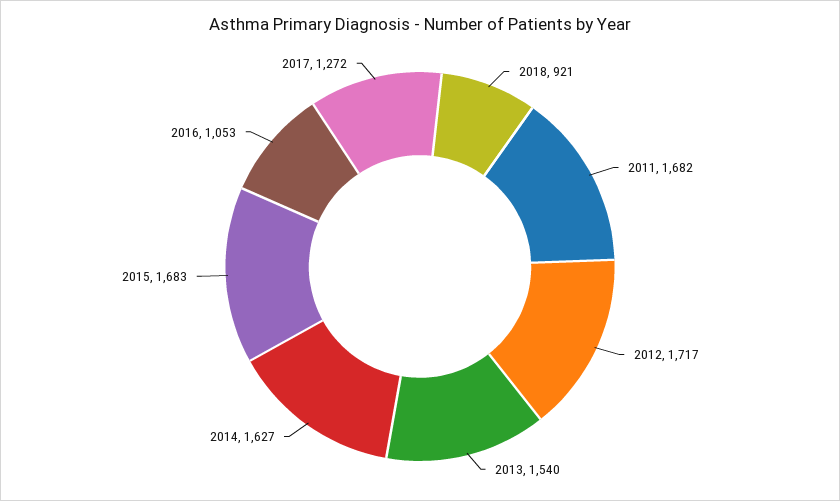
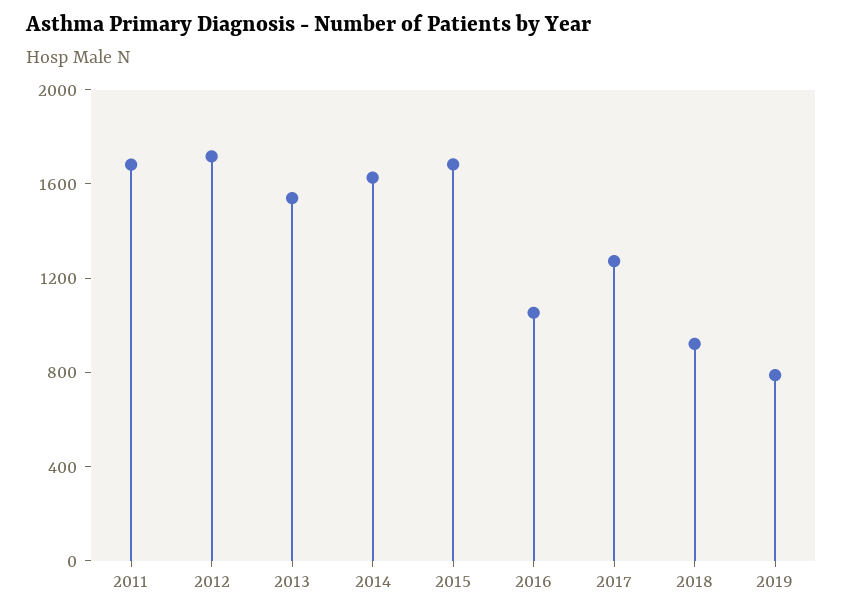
2019: none -> 800

